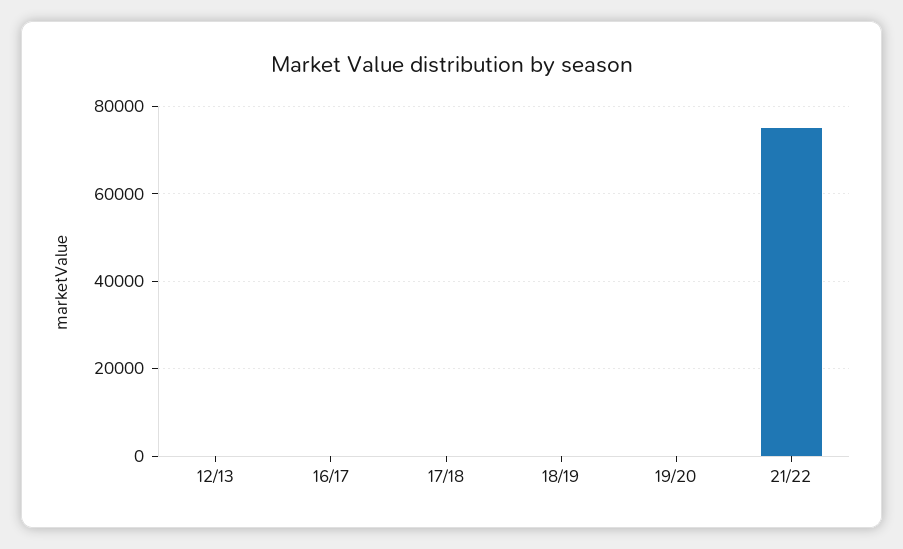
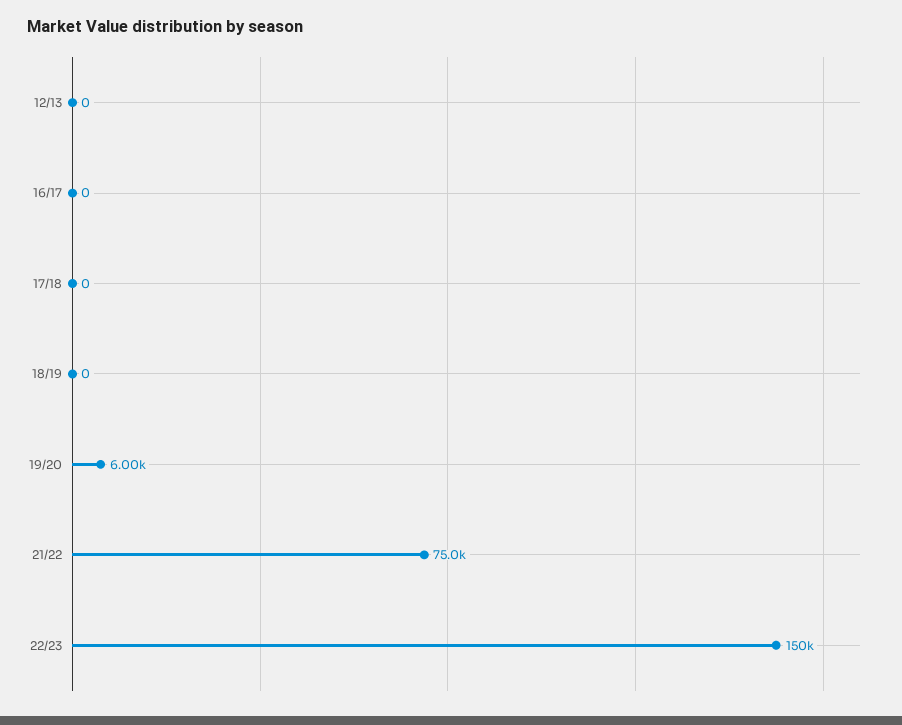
19/20: 0 -> 6000
22/23: none -> 150000

